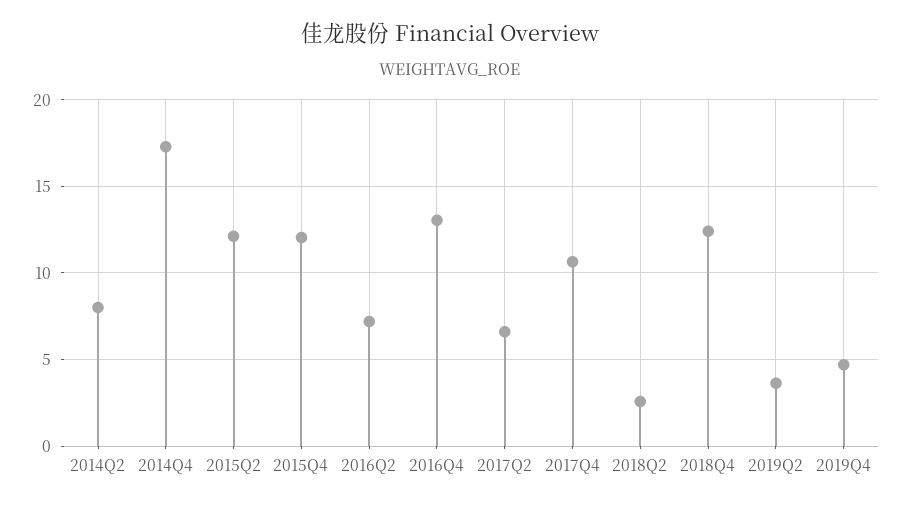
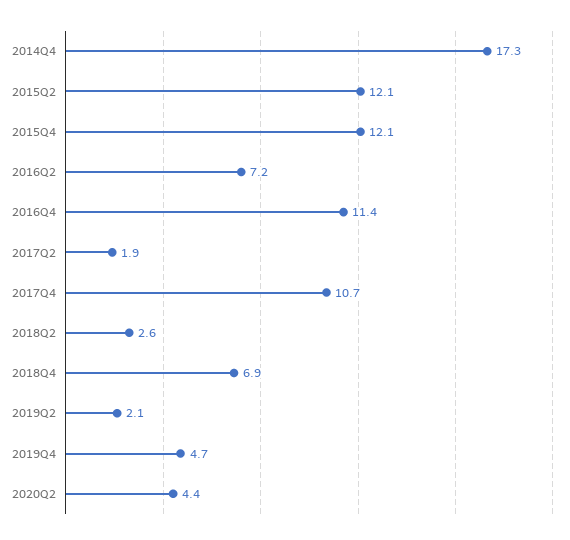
2014Q2: 8 -> none
2016Q4: 13 -> 11.4
2017Q2: 6.5 -> 1.9
2018Q4: 12.5 -> 6.9
2019Q2: 3.5 -> 2.1
2020Q2: none -> 4.4

